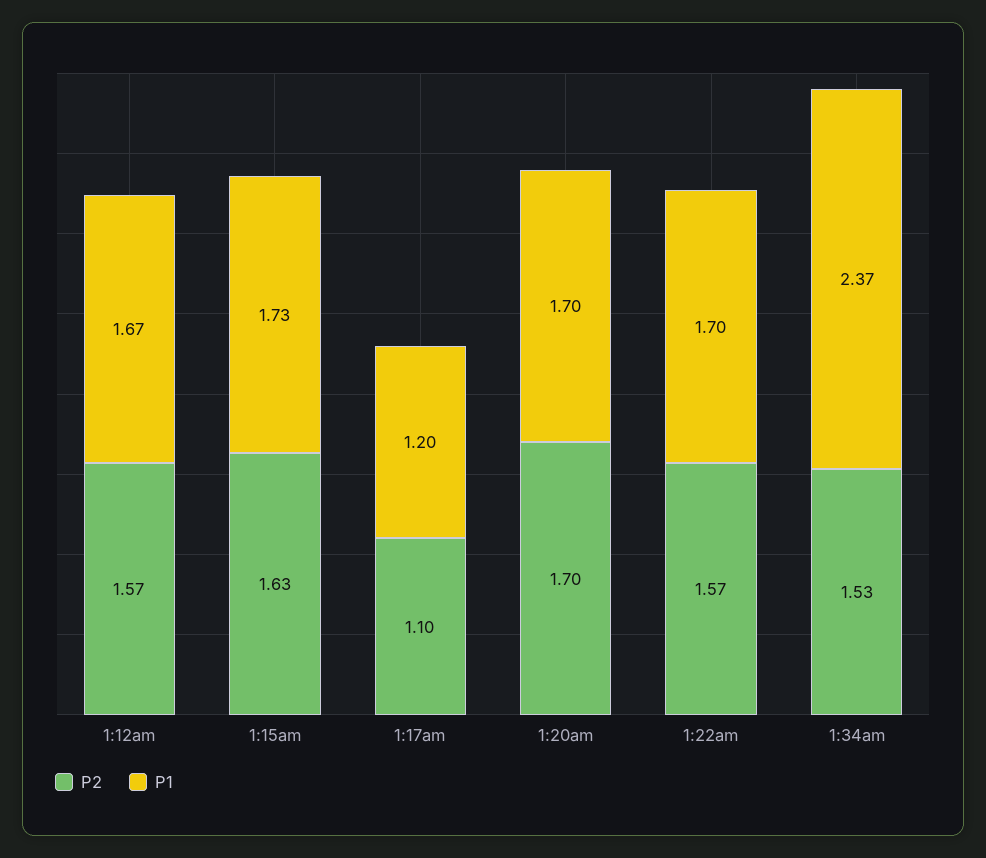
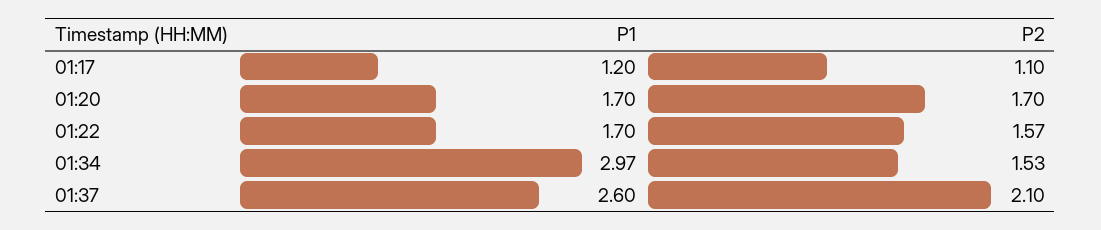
P2, 1:12am: 1.57 -> none
P1, 1:12am: 1.67 -> none
P2, 1:15am: 1.63 -> none
P1, 1:15am: 1.73 -> none
P1, 1:34am: 2.37 -> 2.97
P1, 01:37: none -> 2.6
P2, 01:37: none -> 2.1

